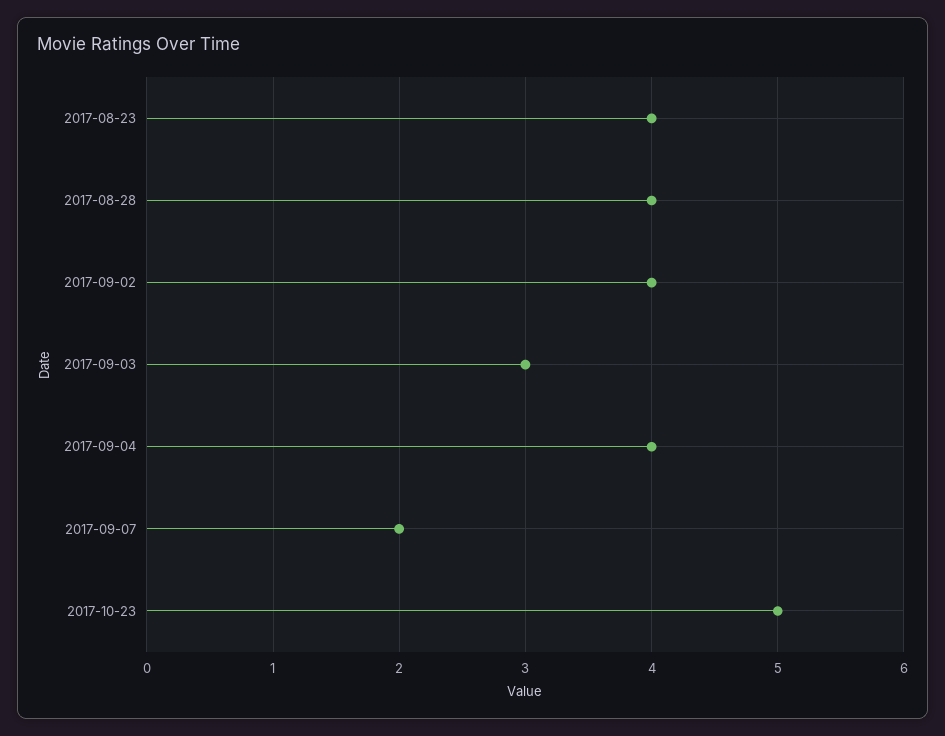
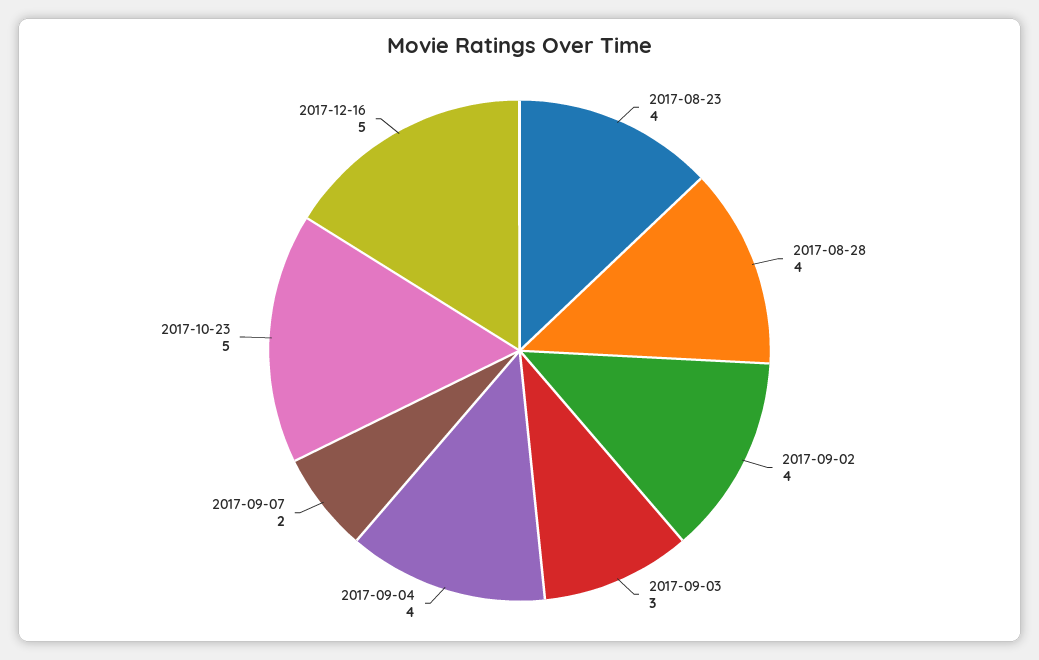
2017-12-16: none -> 5

